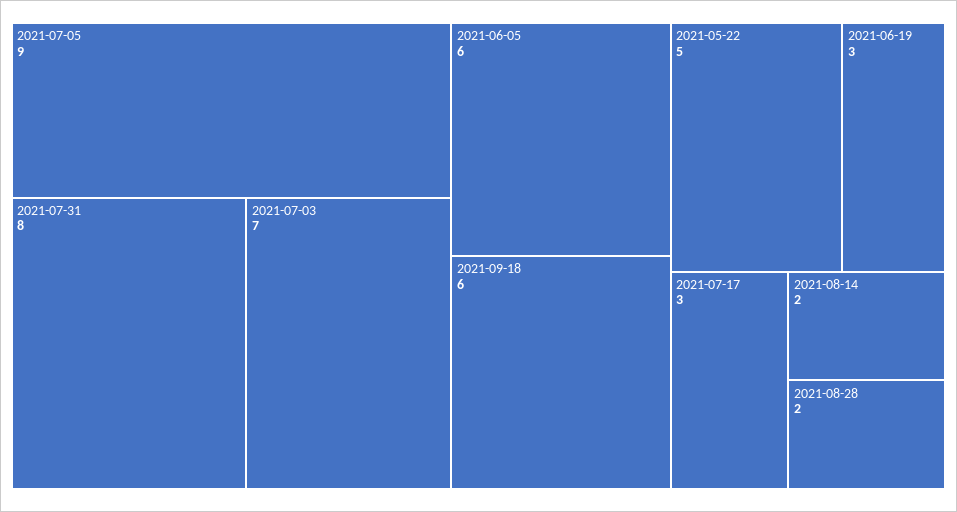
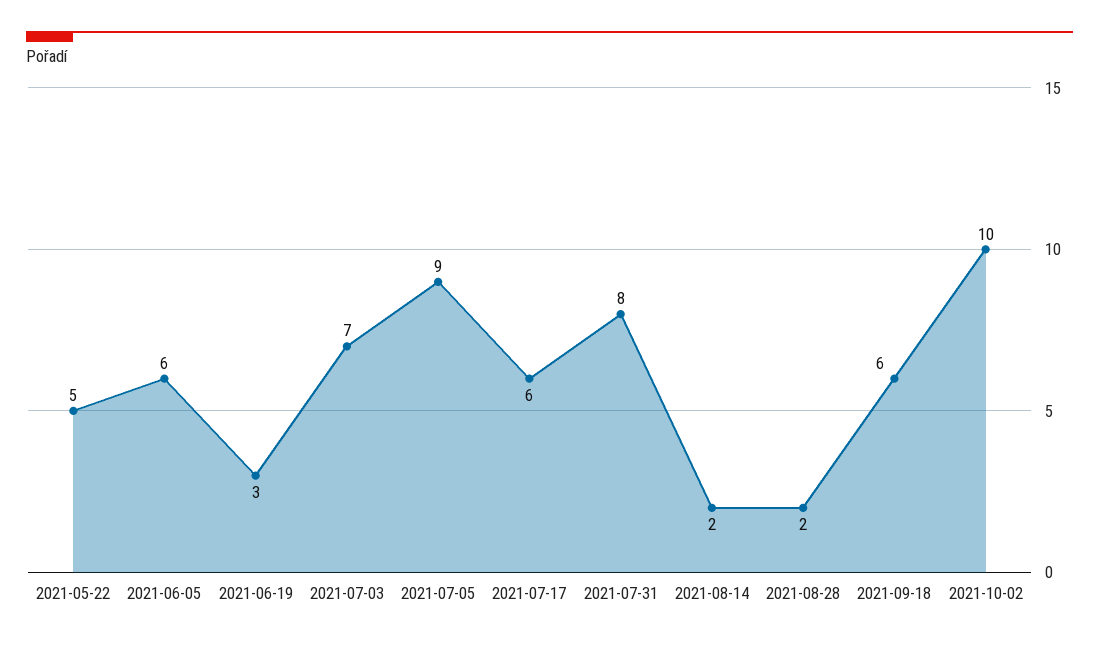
2021-07-17: 3 -> 6
2021-10-02: none -> 10

